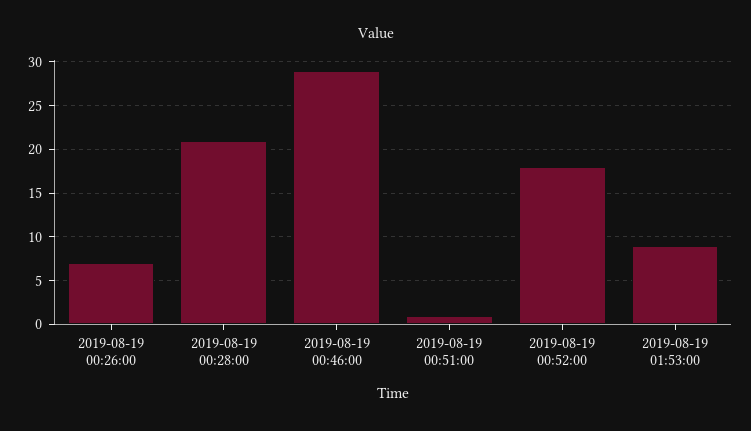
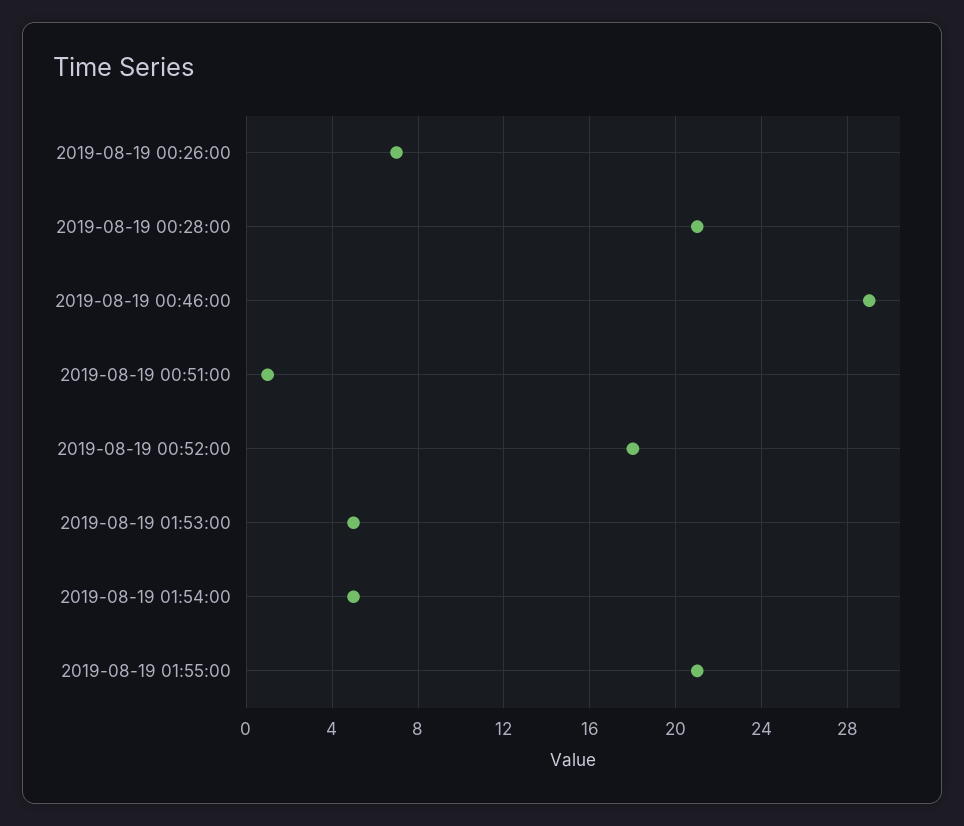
2019-08-19 01:53:00: 9 -> 5
2019-08-19 01:54:00: none -> 5
2019-08-19 01:55:00: none -> 21

